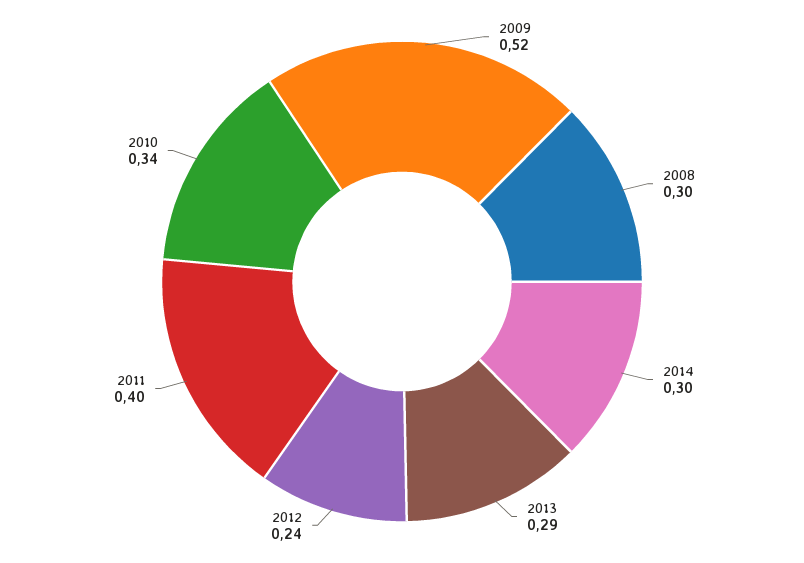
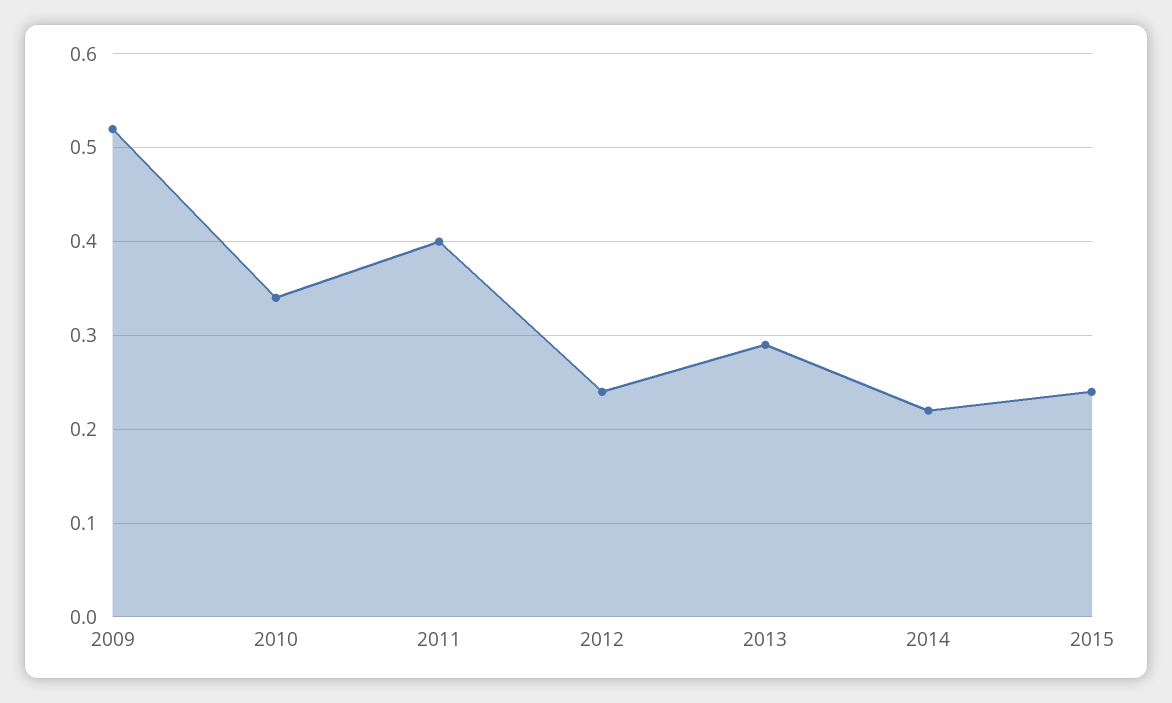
2008: 0.3 -> none
2014: 0.3 -> 0.22
2015: none -> 0.24

